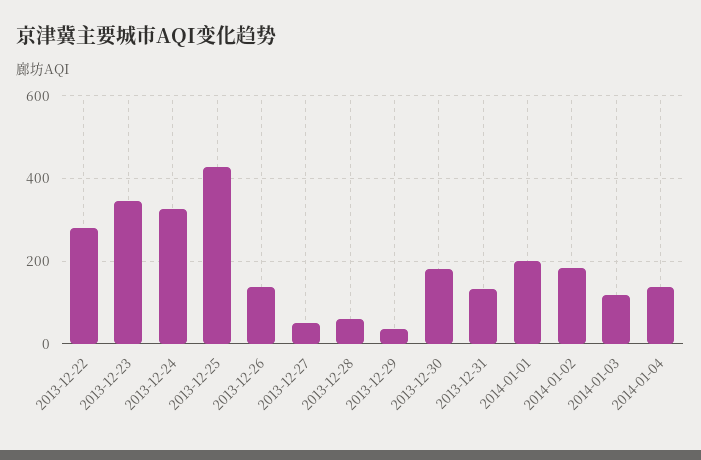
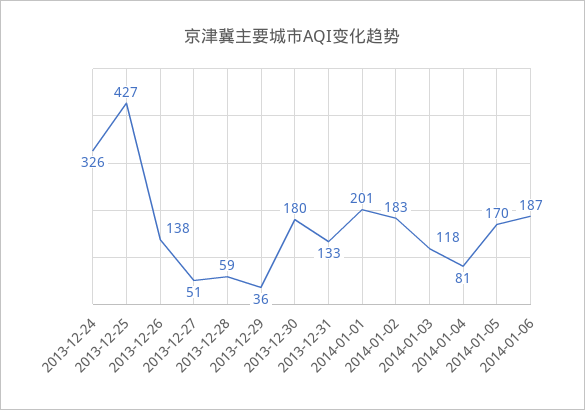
2013-12-22: 280 -> none
2013-12-23: 340 -> none
2014-01-04: 140 -> 81
2014-01-05: none -> 170
2014-01-06: none -> 187

